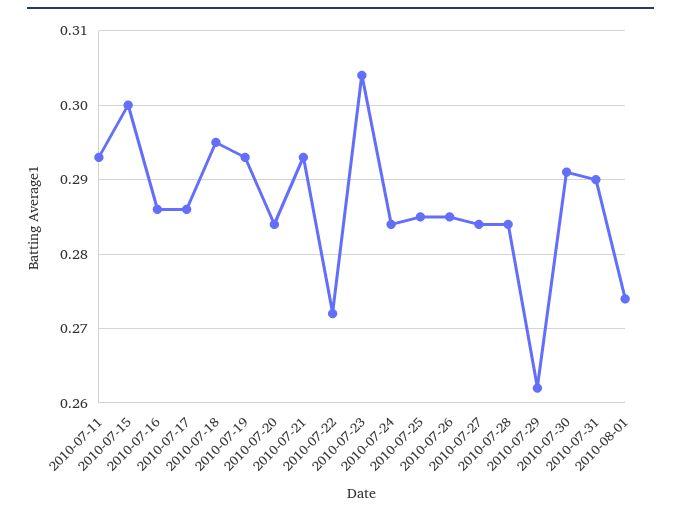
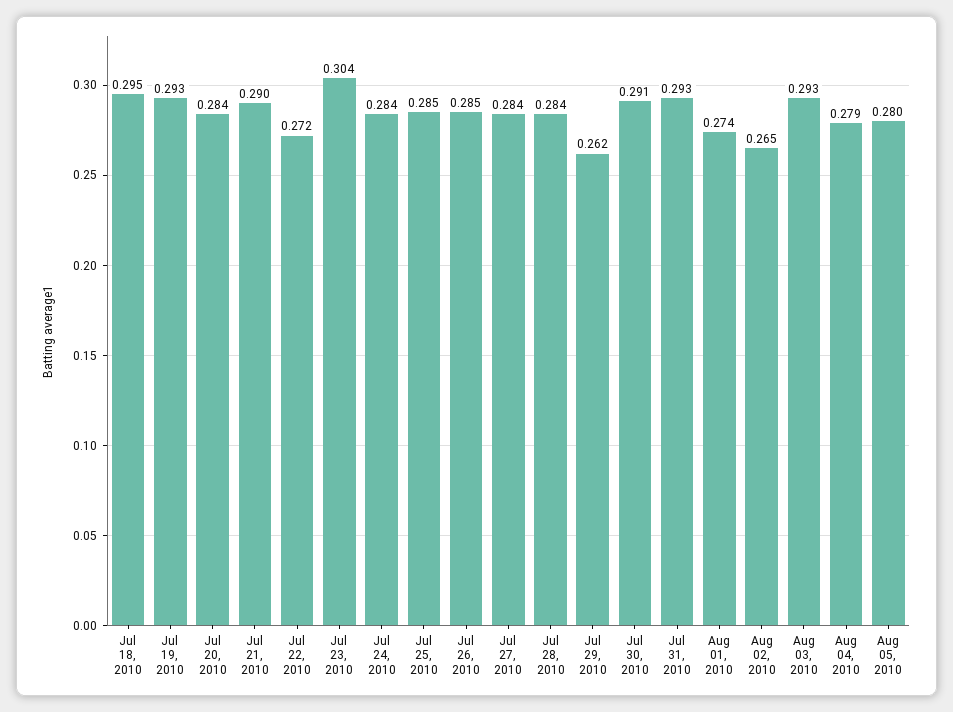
2010-07-11: 0.293 -> none
2010-07-15: 0.3 -> none
2010-07-16: 0.286 -> none
2010-07-17: 0.286 -> none
2010-07-21: 0.293 -> 0.29
2010-07-31: 0.29 -> 0.293
Aug 02, 2010: none -> 0.265
Aug 03, 2010: none -> 0.293
Aug 04, 2010: none -> 0.279
Aug 05, 2010: none -> 0.28

